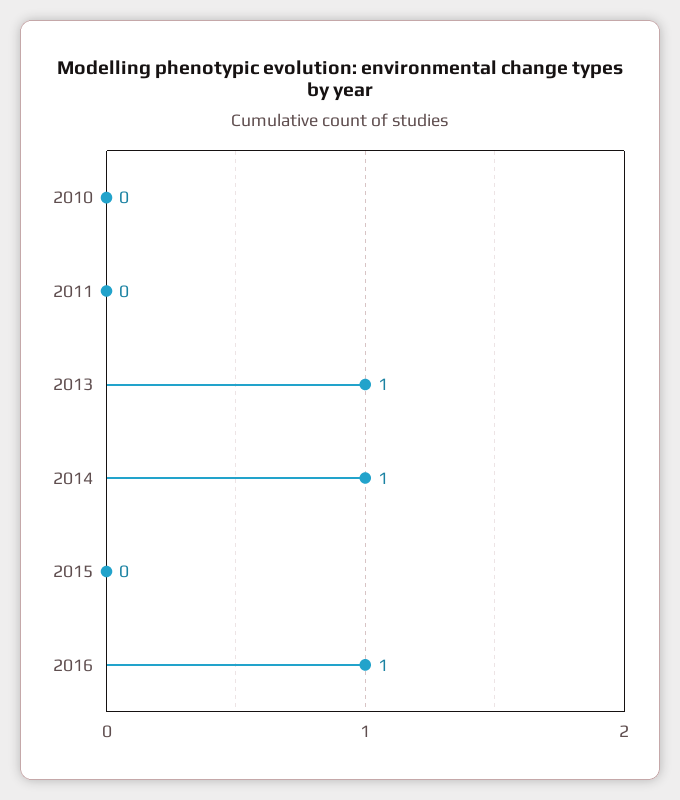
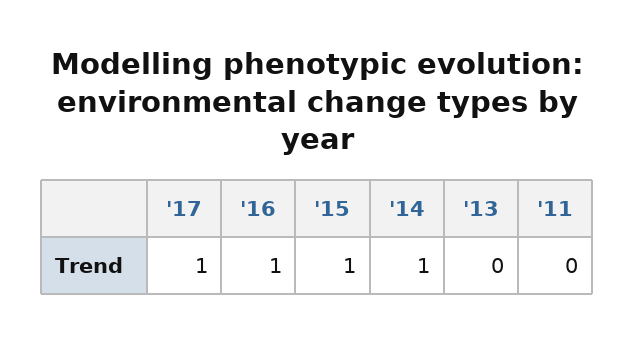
2010: 0 -> none
2013: 1 -> 0
2015: 0 -> 1
'17: none -> 1

